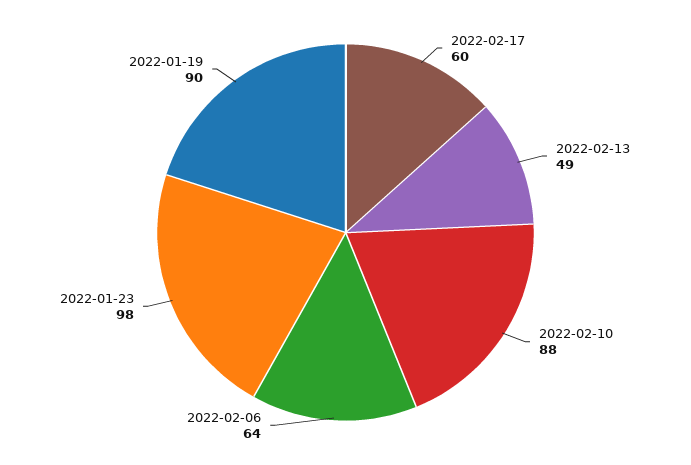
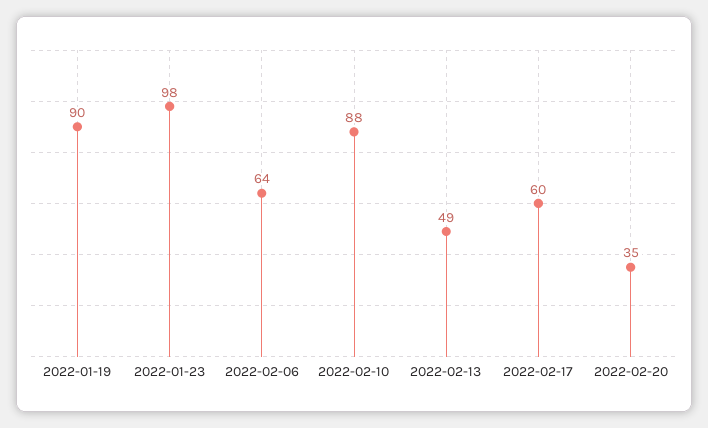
2022-02-20: none -> 35

